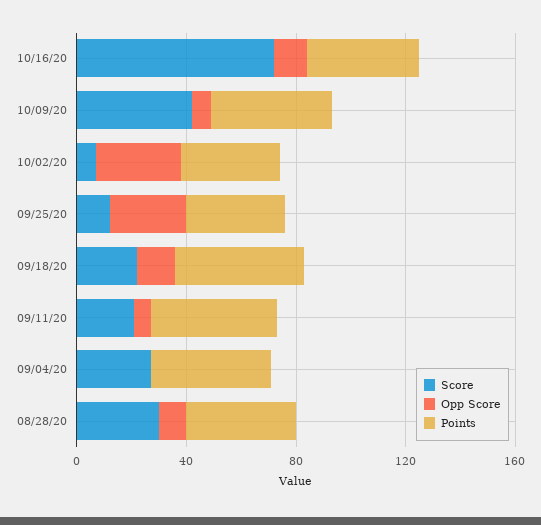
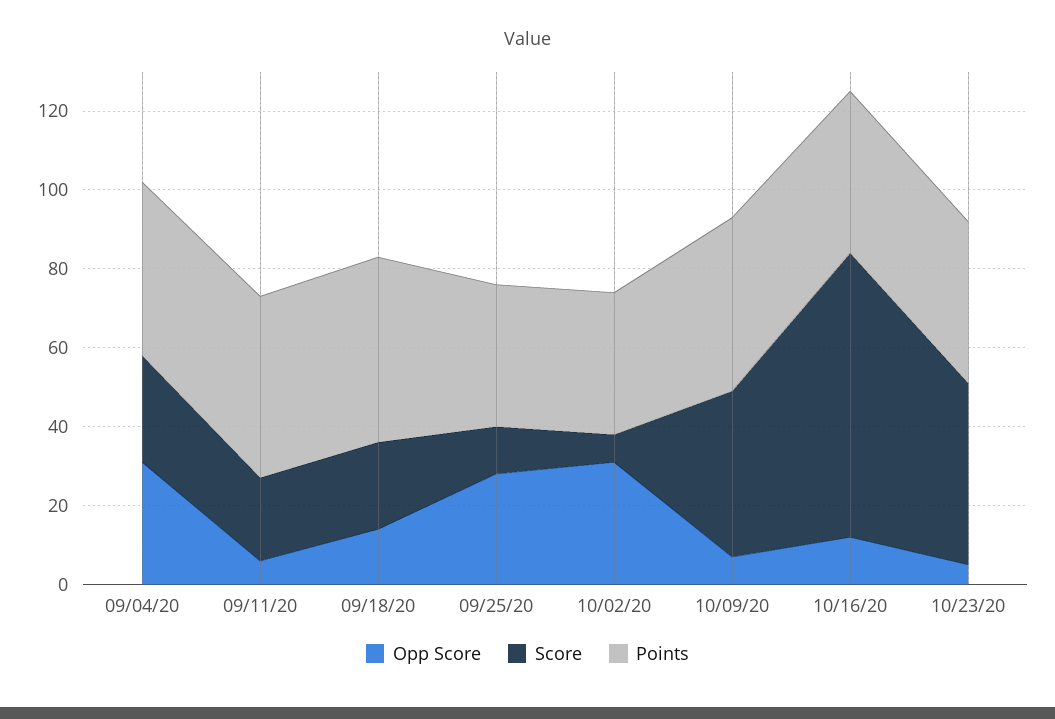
Opp Score, 09/04/20: 0 -> 30
Score, 08/28/20: 30 -> none
Opp Score, 08/28/20: 10 -> none
Points, 08/28/20: 40 -> none
Opp Score, 10/23/20: none -> 5
Score, 10/23/20: none -> 45
Points, 10/23/20: none -> 40

